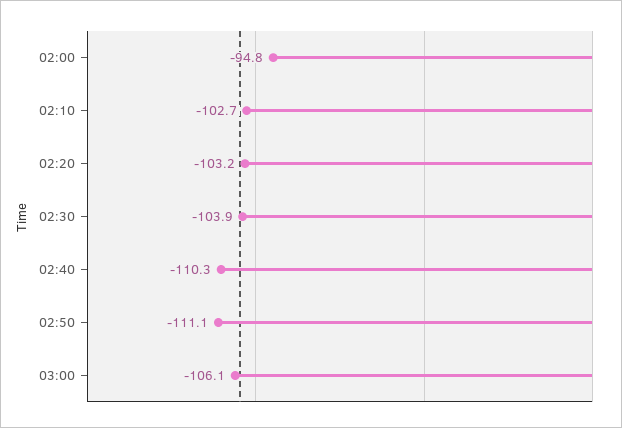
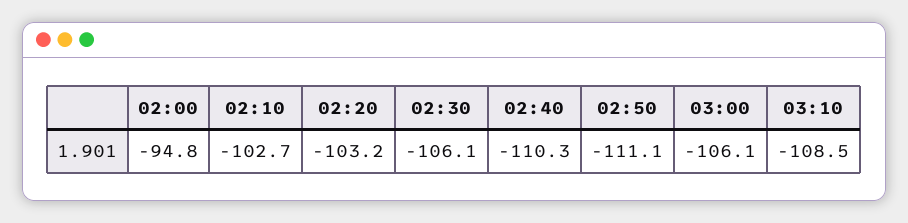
02:30: -103.9 -> -106.1
03:10: none -> -108.5

